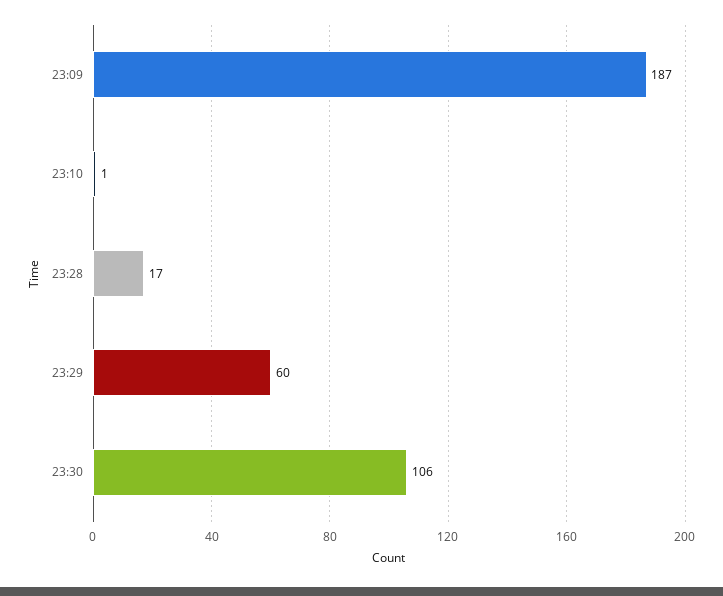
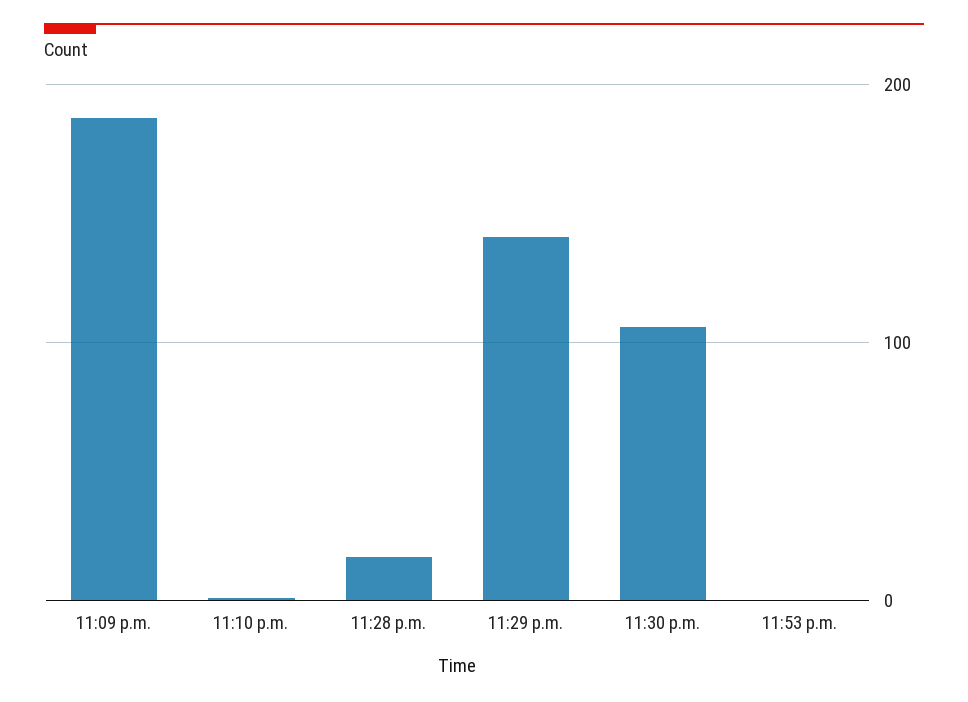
23:29: 60 -> 140
11:53 p.m.: none -> 0

